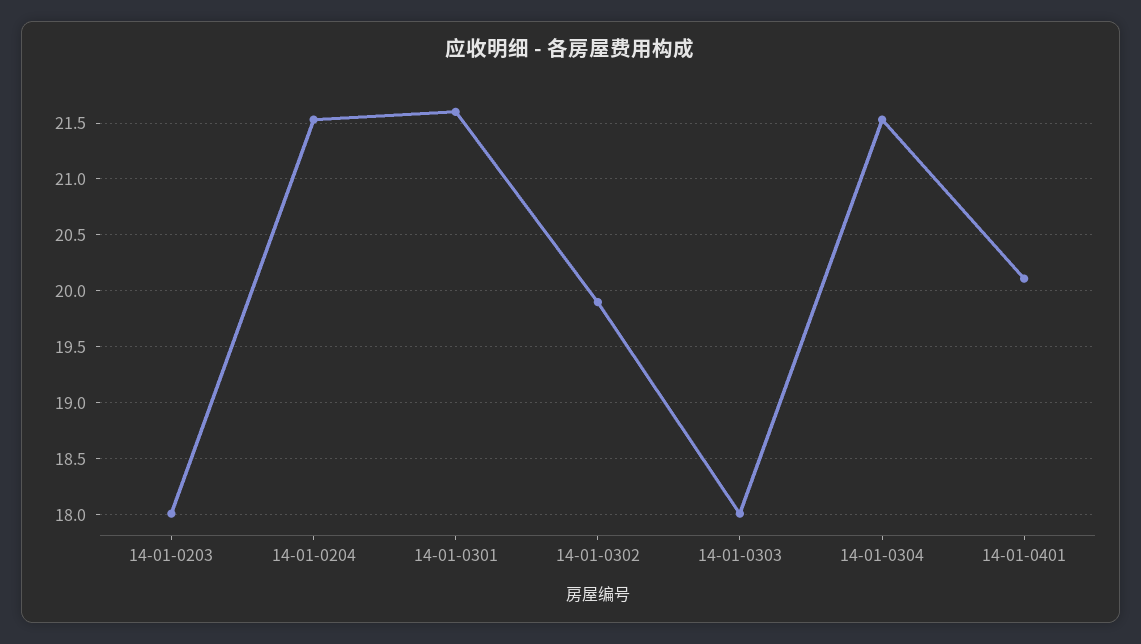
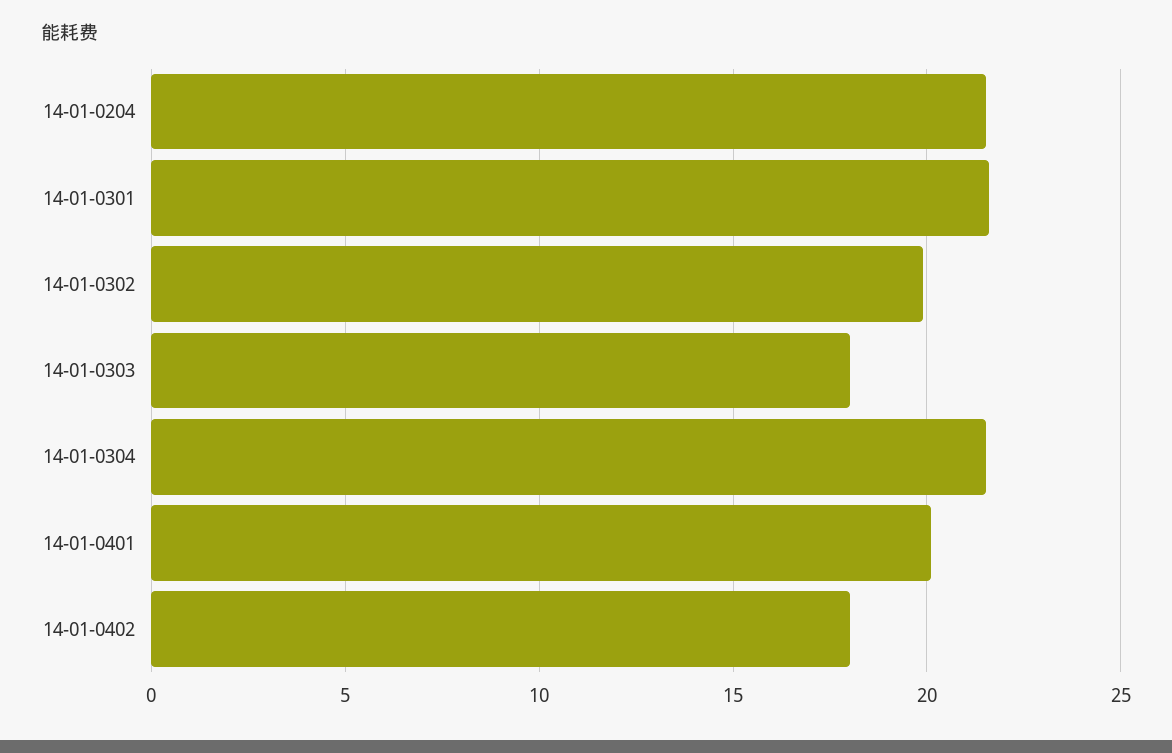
14-01-0203: 18 -> none
14-01-0402: none -> 18

